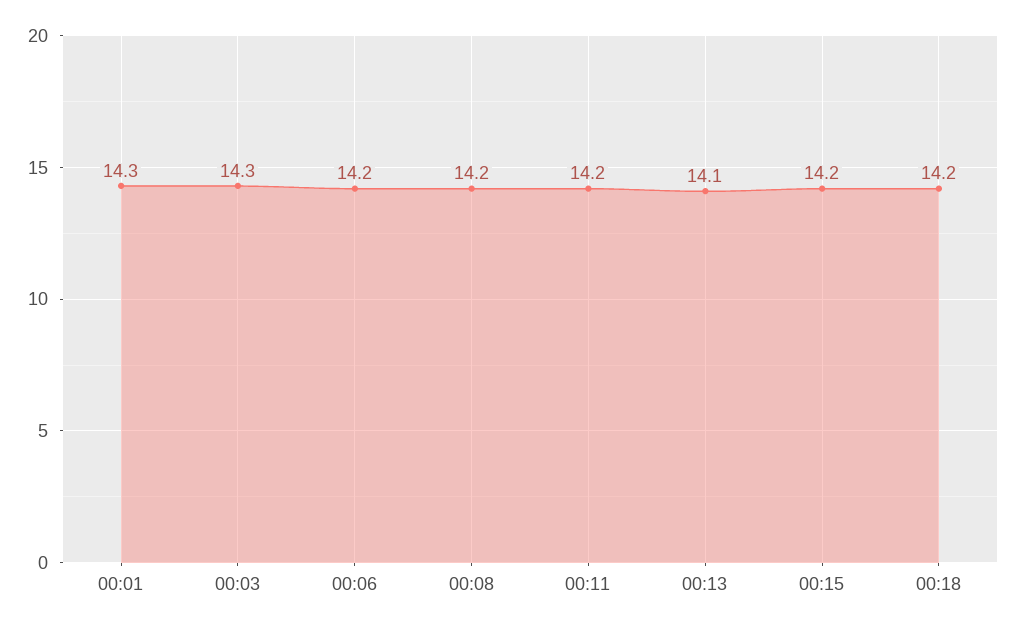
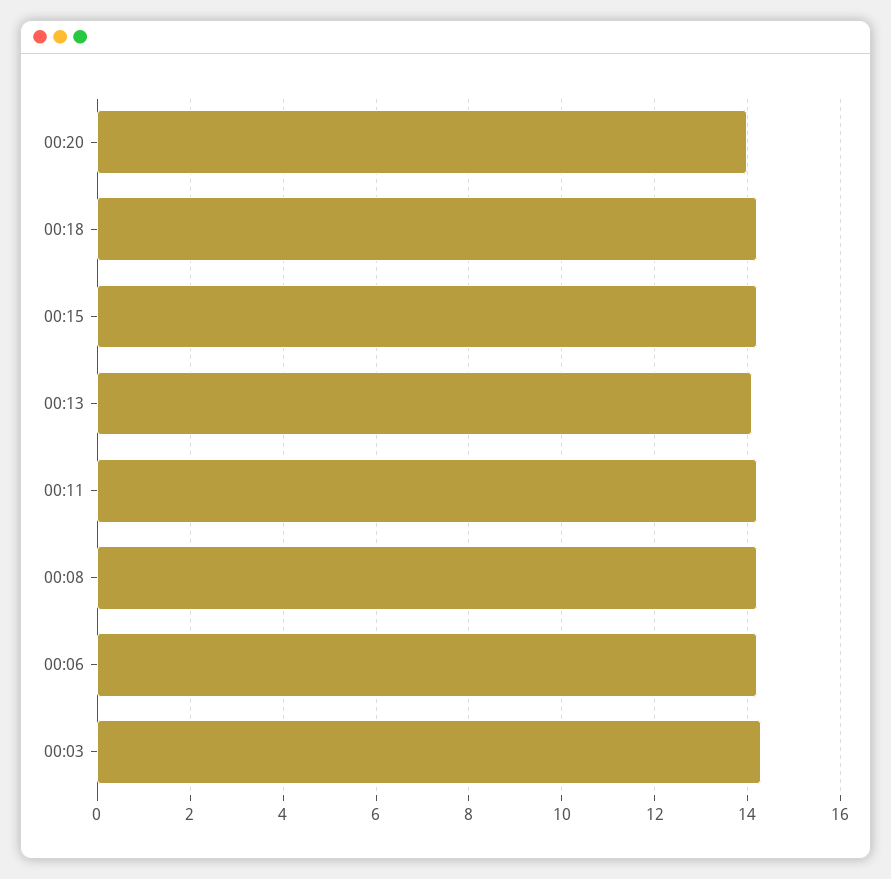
00:01: 14.3 -> none
00:20: none -> 14

